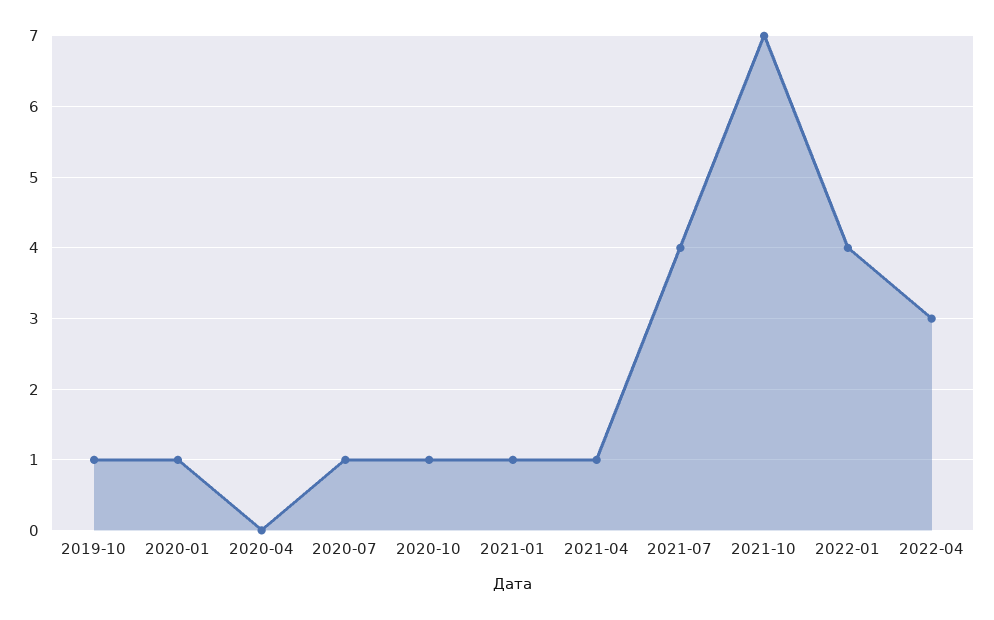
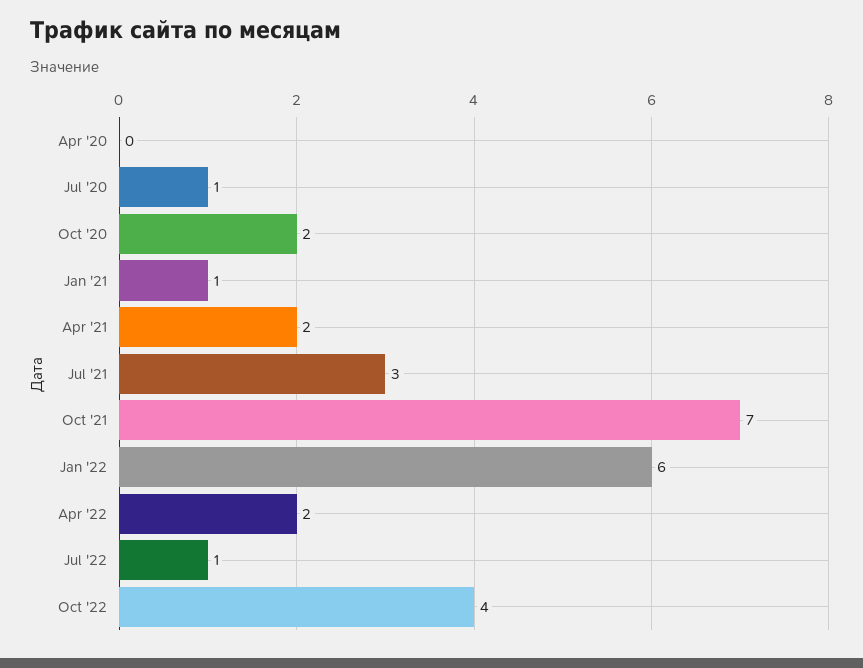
2019-10: 1 -> none
2020-01: 1 -> none
2020-10: 1 -> 2
2021-04: 1 -> 2
2021-07: 4 -> 3
2022-01: 4 -> 6
2022-04: 3 -> 2
Jul '22: none -> 1
Oct '22: none -> 4

